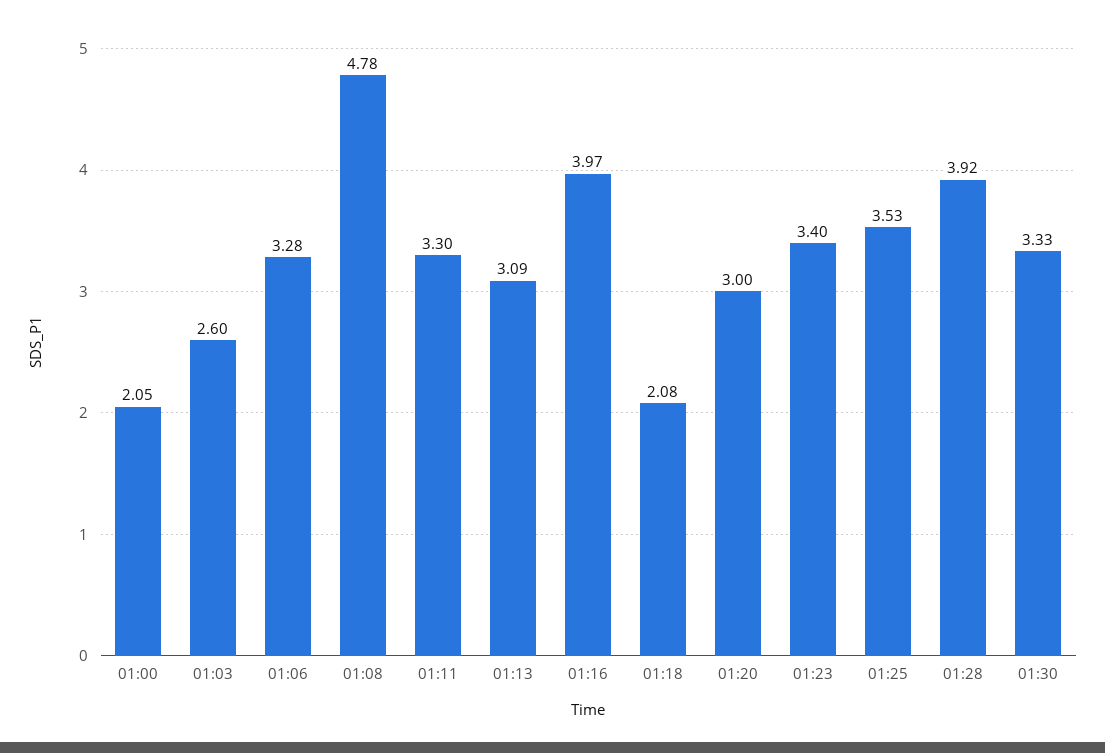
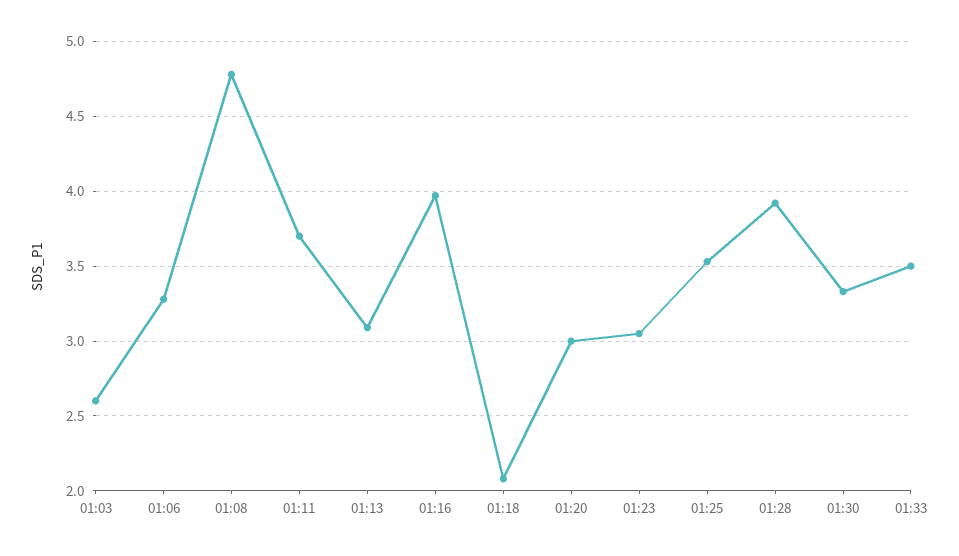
01:00: 2.05 -> none
01:11: 3.3 -> 3.7
01:23: 3.4 -> 3.05
01:33: none -> 3.5

